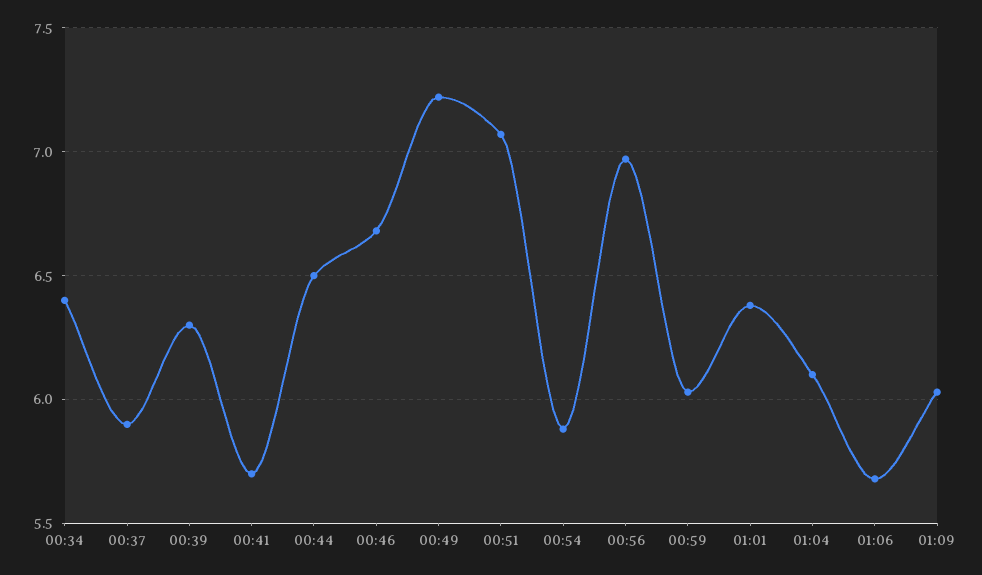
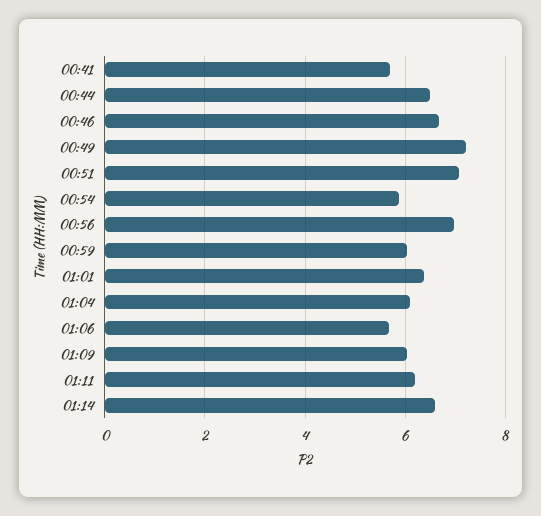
00:34: 6.4 -> none
00:37: 5.9 -> none
00:39: 6.3 -> none
01:11: none -> 6.2
01:14: none -> 6.6

